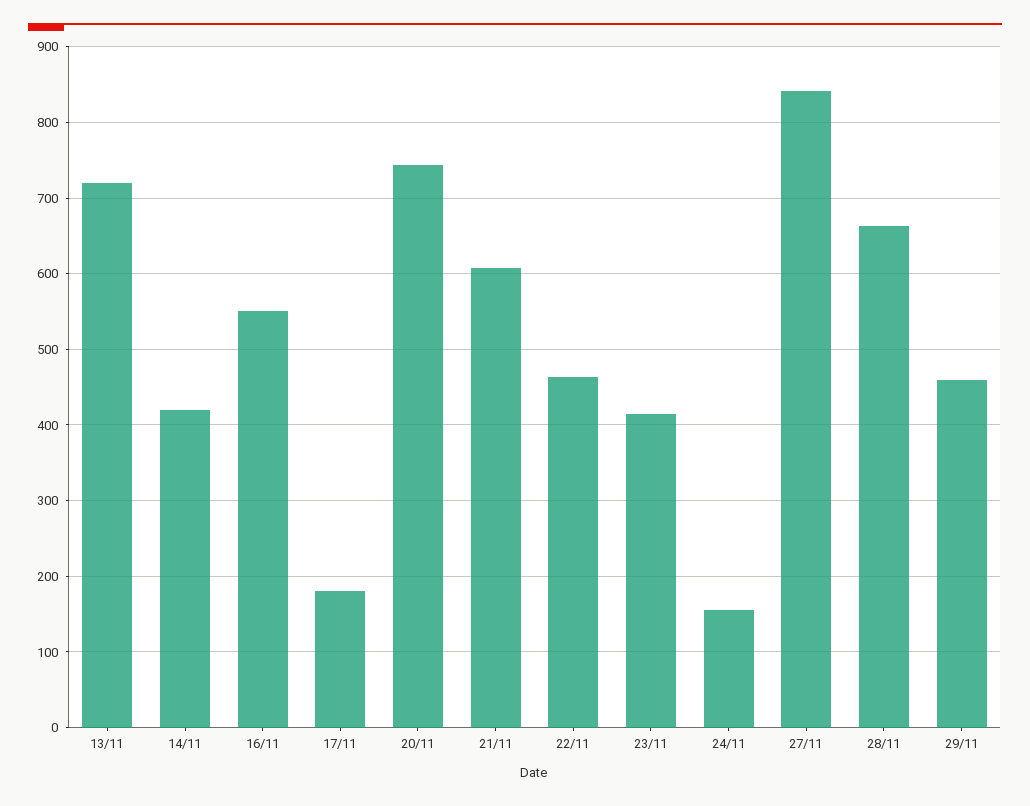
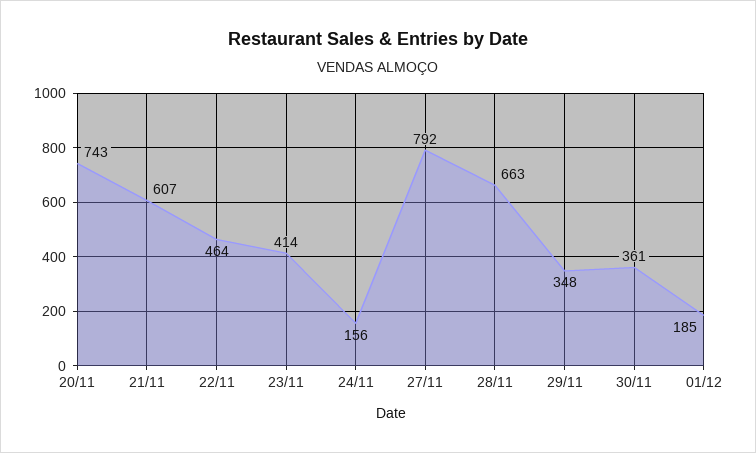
13/11: 720 -> none
14/11: 420 -> none
16/11: 550 -> none
17/11: 180 -> none
27/11: 840 -> 792
29/11: 460 -> 348
30/11: none -> 361
01/12: none -> 185

